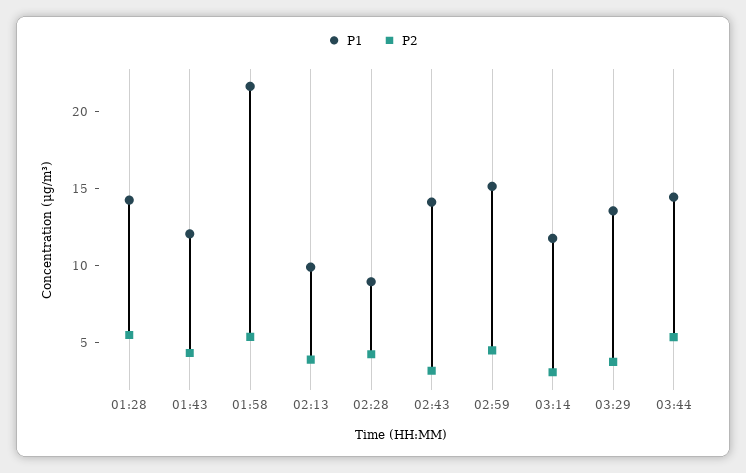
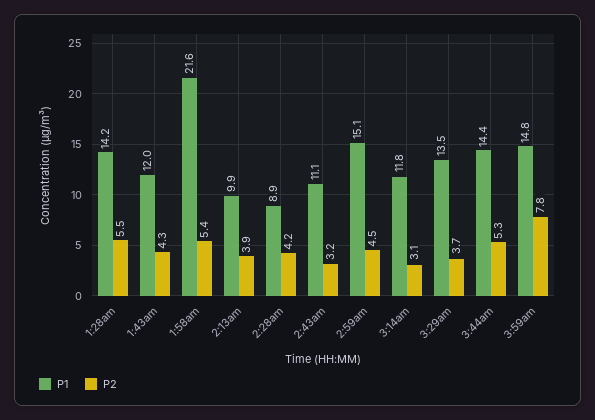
P1, 02:43: 14 -> 11.1
P1, 3:59am: none -> 14.8
P2, 3:59am: none -> 7.8

